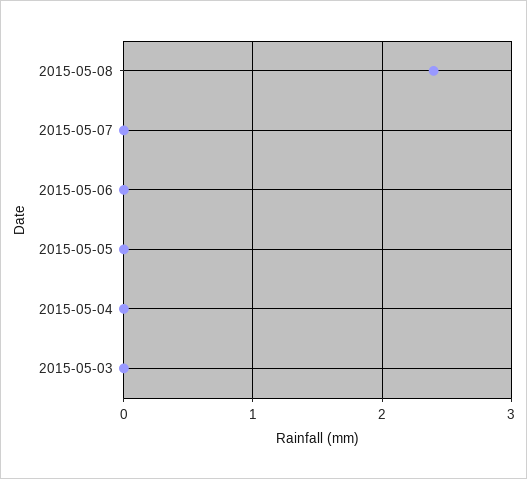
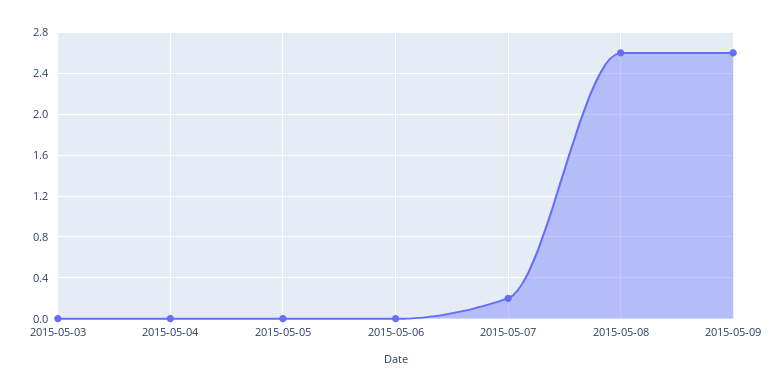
2015-05-08: 2.4 -> 2.6
2015-05-07: 0 -> 0.2
2015-05-09: none -> 2.6

